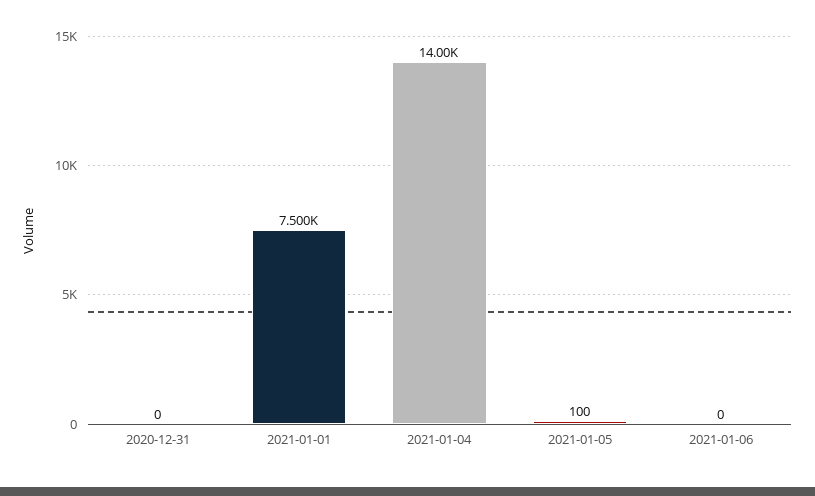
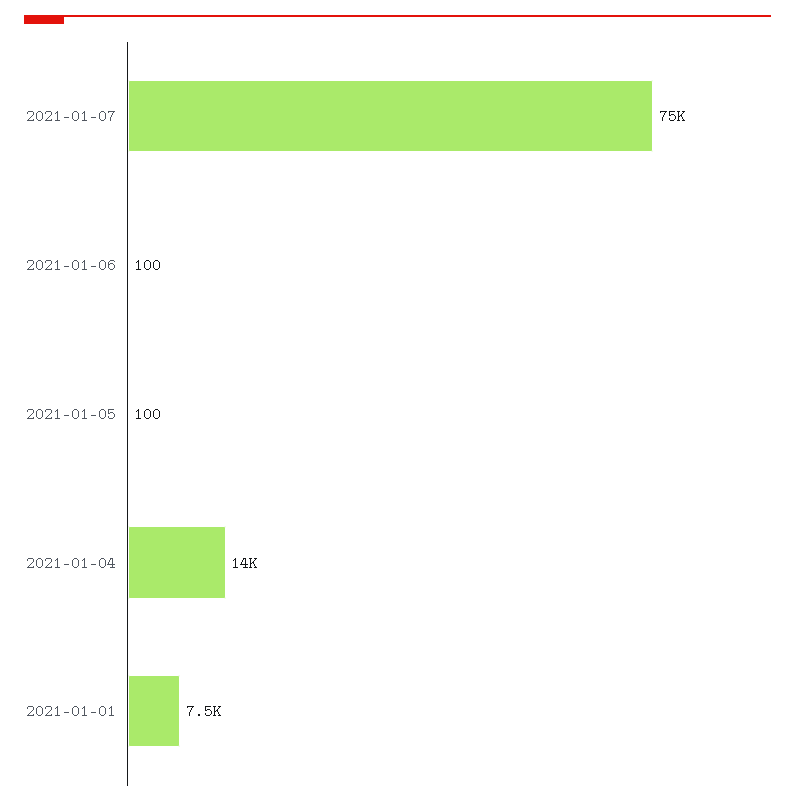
2020-12-31: 0 -> none
2021-01-06: 0 -> 100
2021-01-07: none -> 75000

